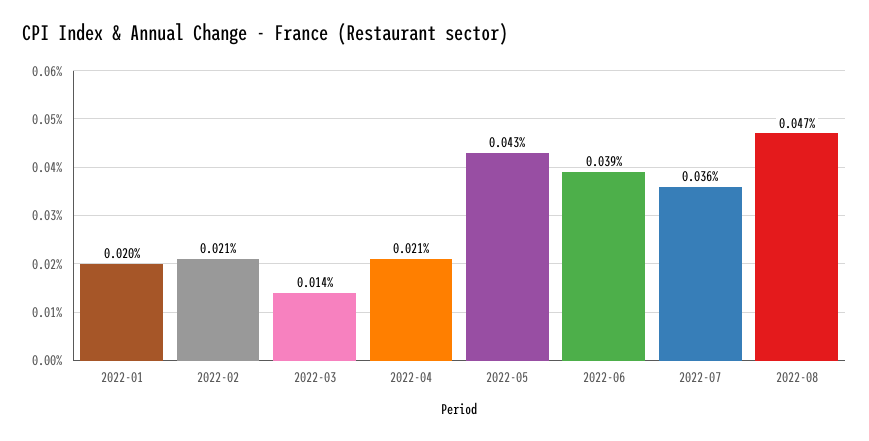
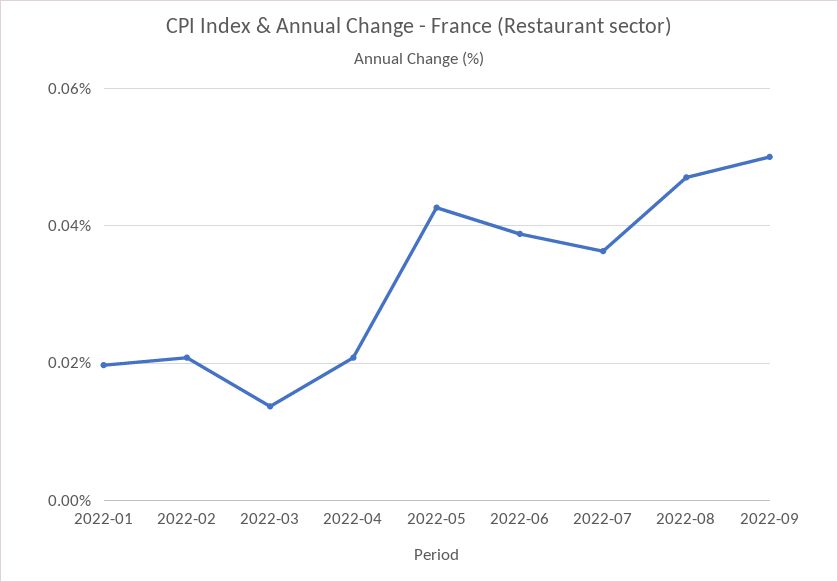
2022-09: none -> 0.05

